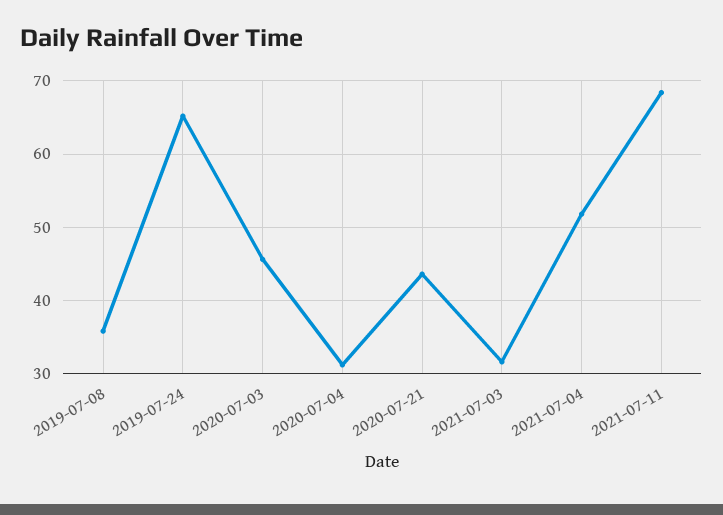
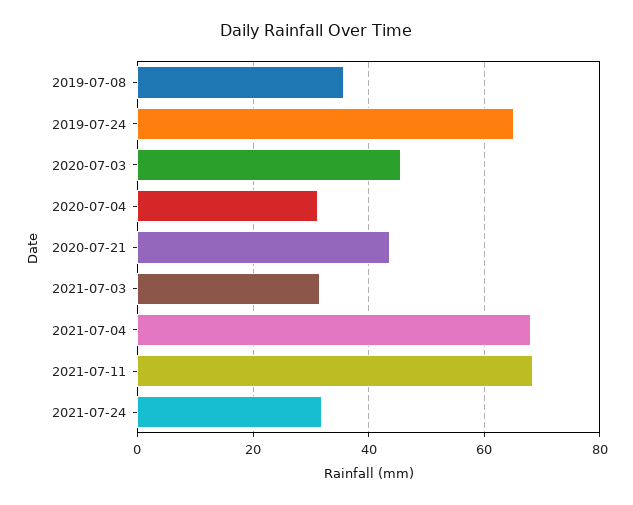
2021-07-04: 52 -> 68
2021-07-24: none -> 32

